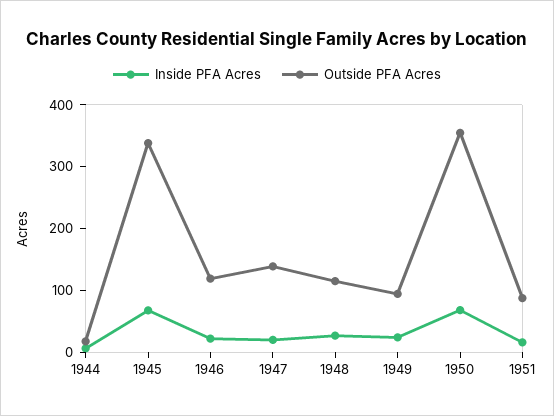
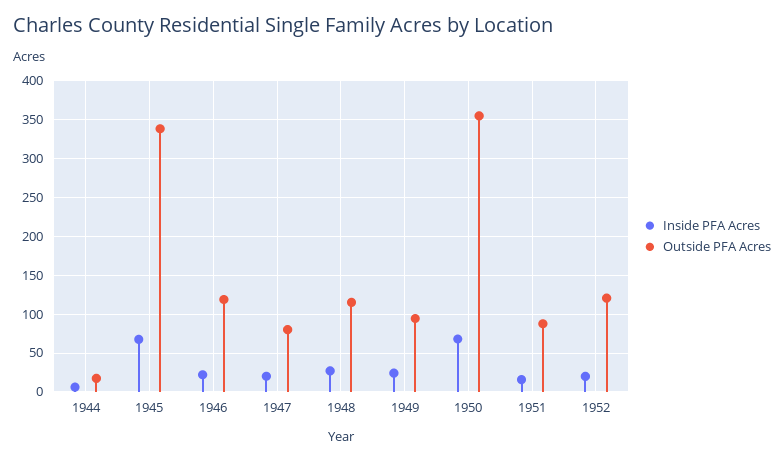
Outside PFA Acres, 1947: 140 -> 80
Inside PFA Acres, 1952: none -> 20
Outside PFA Acres, 1952: none -> 120

